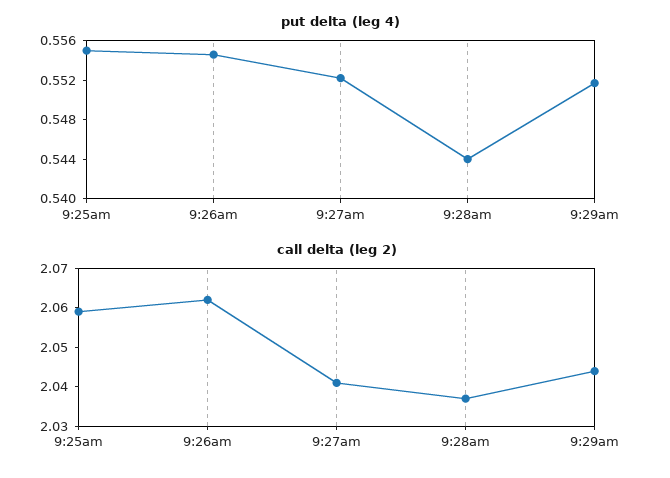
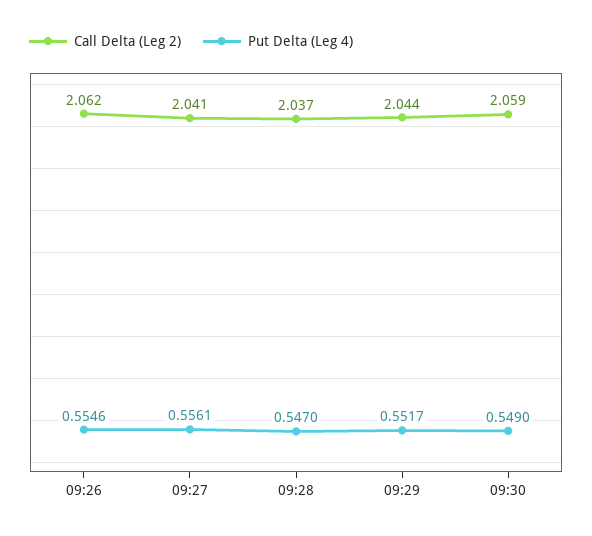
put delta (leg 4), 9:25am: 0.555 -> none
put delta (leg 4), 9:27am: 0.552 -> 0.5561
put delta (leg 4), 9:28am: 0.544 -> 0.547
call delta (leg 2), 9:25am: 2.06 -> none
call delta (leg 2), 09:30: none -> 2.059
put delta (leg 4), 09:30: none -> 0.549

